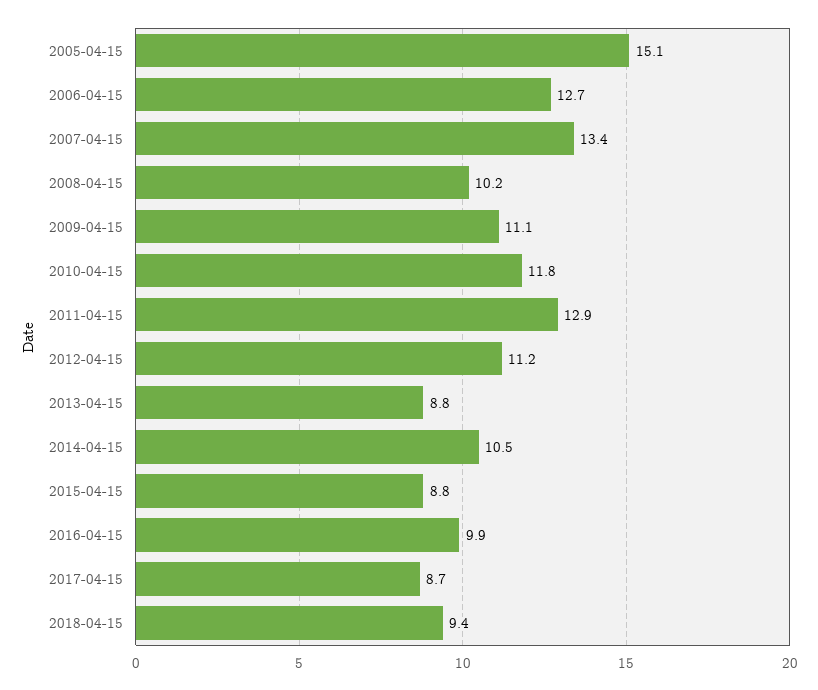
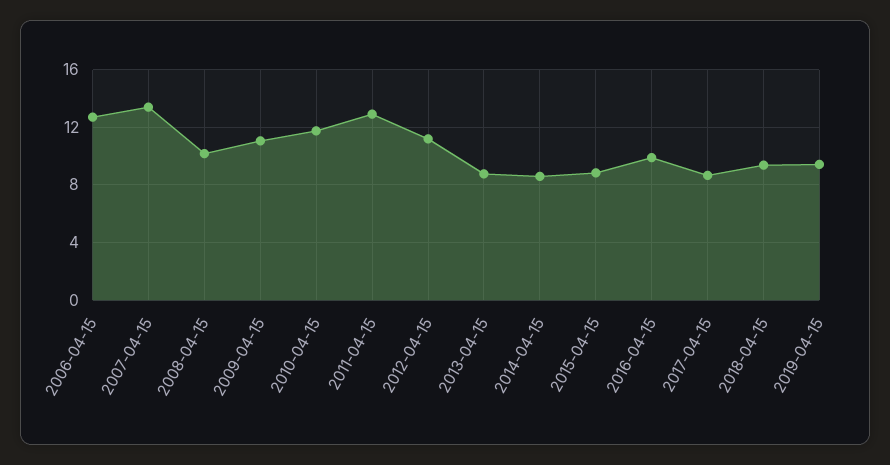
2005-04-15: 15.1 -> none
2014-04-15: 10.5 -> 8.5
2019-04-15: none -> 9.5

